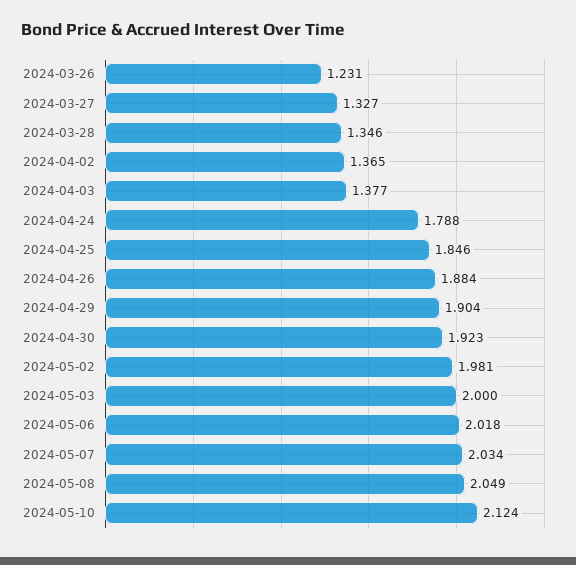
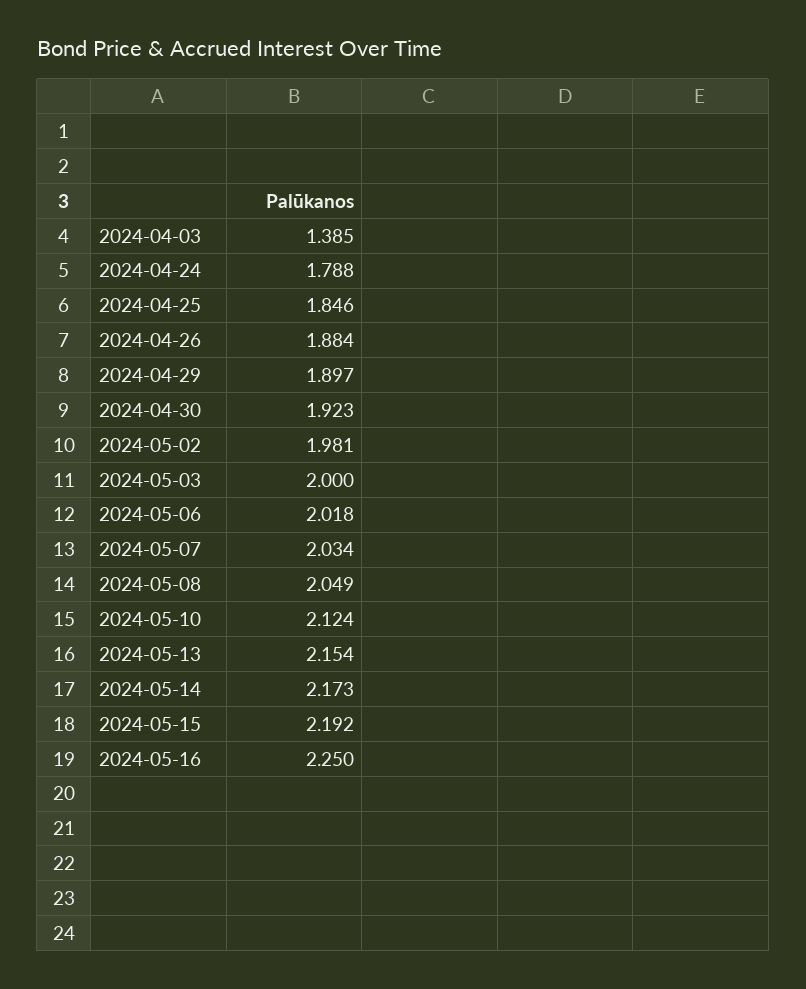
2024-03-26: 1.231 -> none
2024-03-27: 1.327 -> none
2024-03-28: 1.346 -> none
2024-04-02: 1.365 -> none
2024-04-03: 1.377 -> 1.385
2024-04-29: 1.904 -> 1.897
2024-05-13: none -> 2.154
2024-05-14: none -> 2.173
2024-05-15: none -> 2.192
2024-05-16: none -> 2.25

